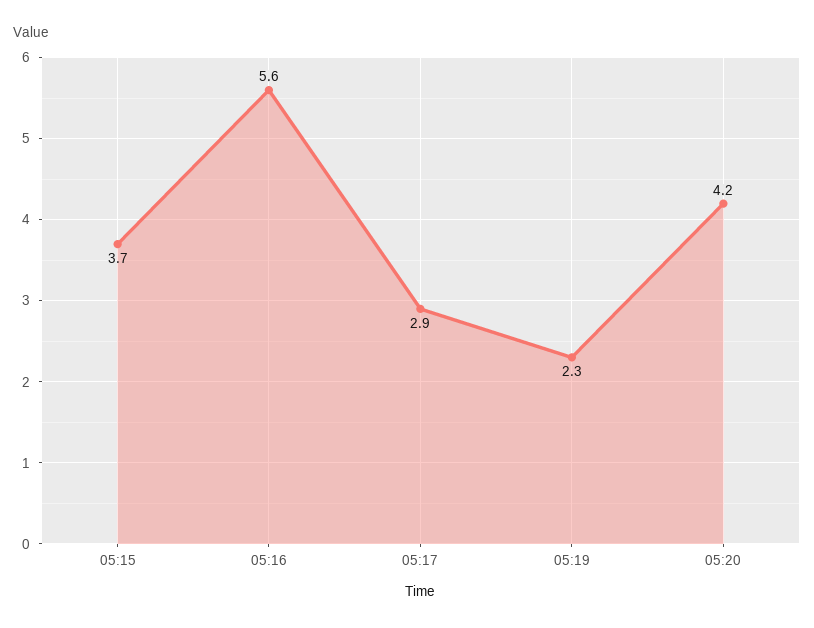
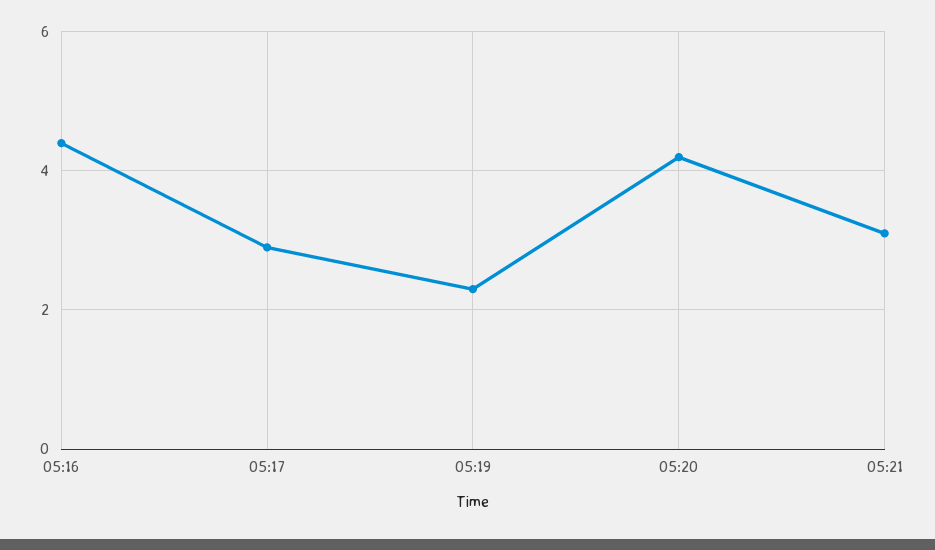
05:15: 3.7 -> none
05:16: 5.6 -> 4.5
05:21: none -> 3

